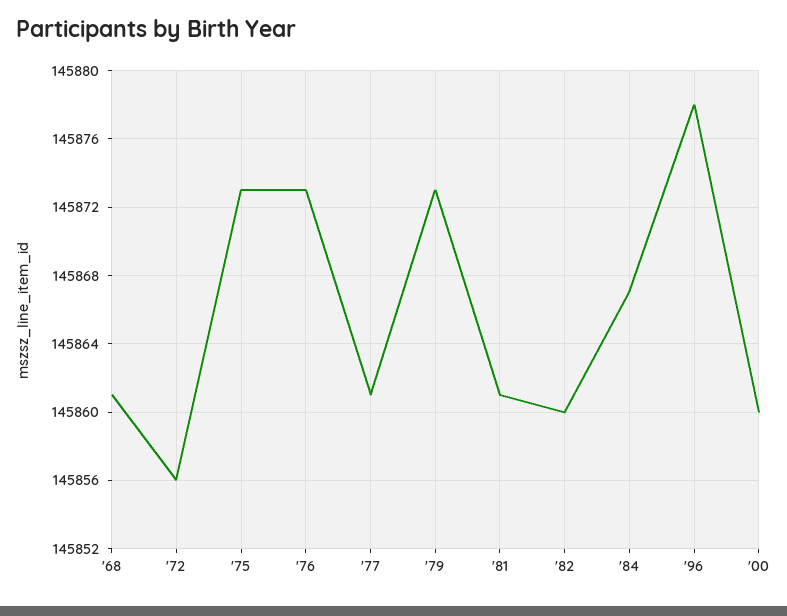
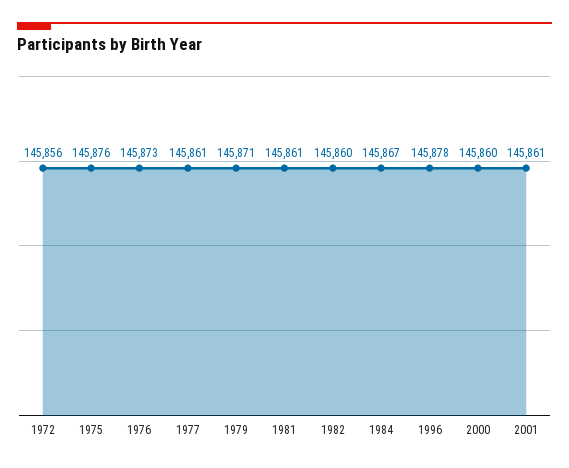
'68: 145861 -> none
'75: 145873 -> 145876
'79: 145873 -> 145871
2001: none -> 145861

